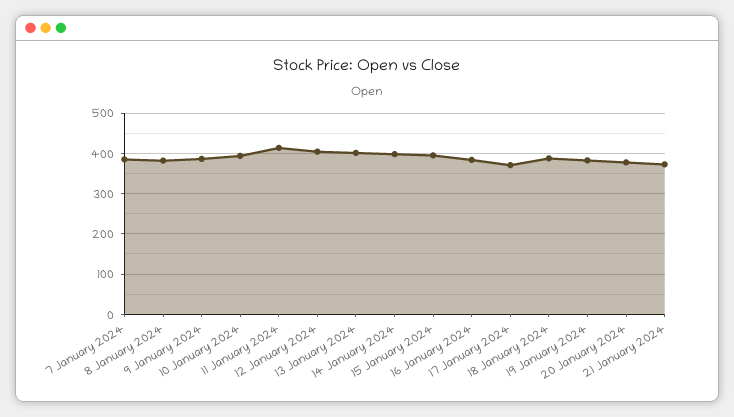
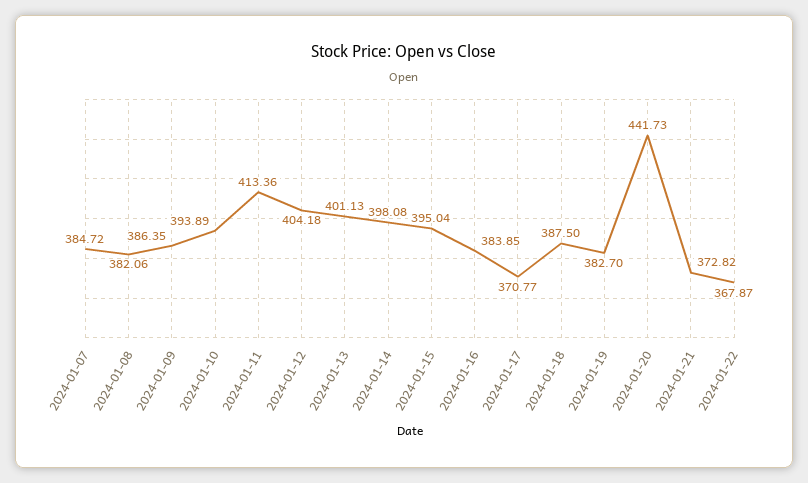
20 January 2024: 380 -> 441.73
2024-01-22: none -> 367.87

